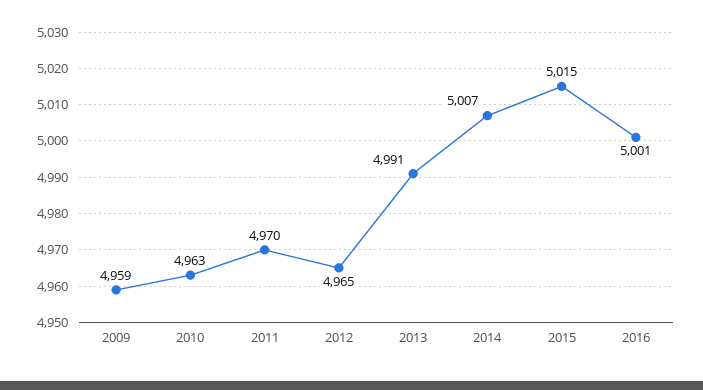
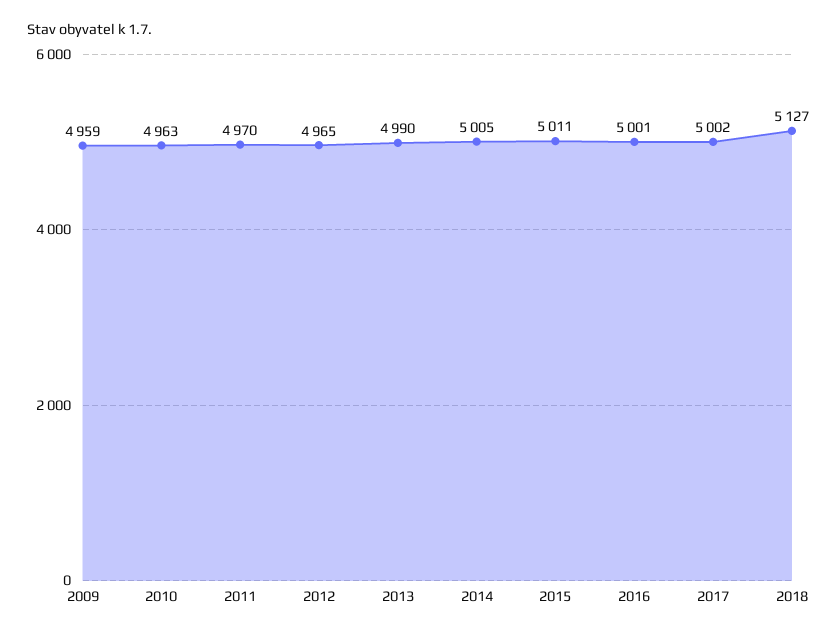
2013: 4991 -> 4990
2014: 5007 -> 5005
2015: 5015 -> 5011
2017: none -> 5002
2018: none -> 5127

